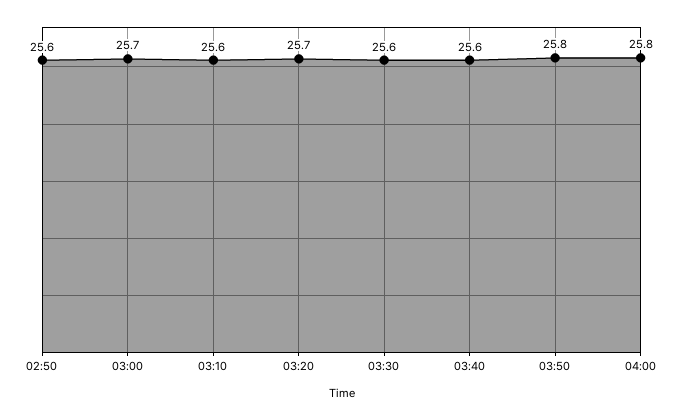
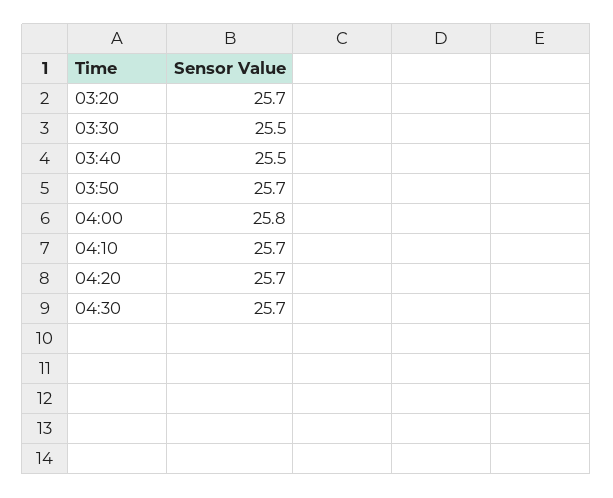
02:50: 25.6 -> none
03:00: 25.7 -> none
03:10: 25.6 -> none
03:30: 25.6 -> 25.5
03:40: 25.6 -> 25.5
03:50: 25.8 -> 25.7
04:10: none -> 25.7
04:20: none -> 25.7
04:30: none -> 25.7

